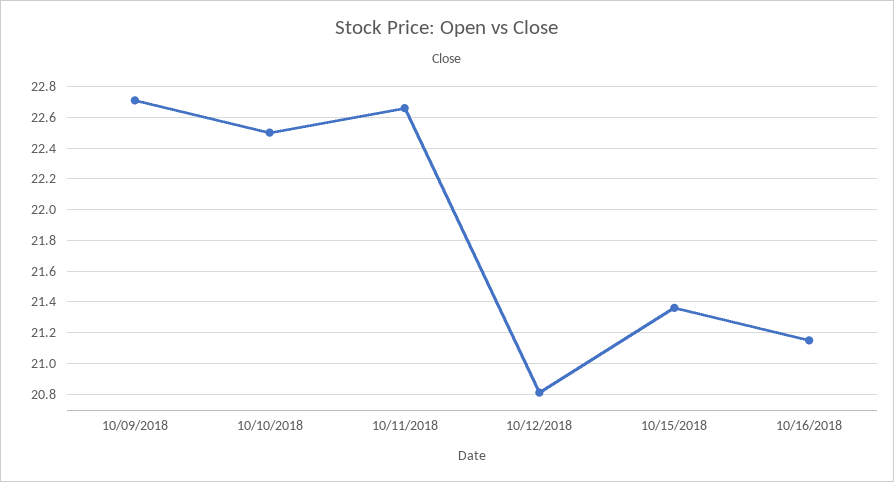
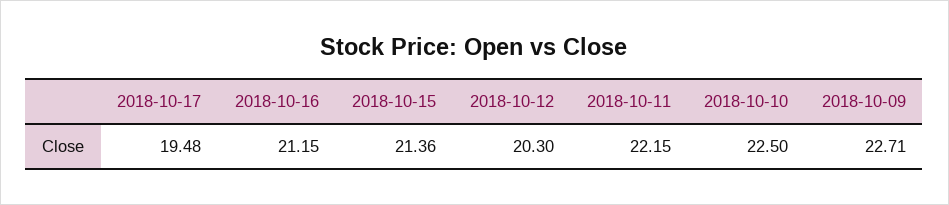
10/11/2018: 22.65 -> 22.15
10/12/2018: 20.8 -> 20.3
2018-10-17: none -> 19.48

